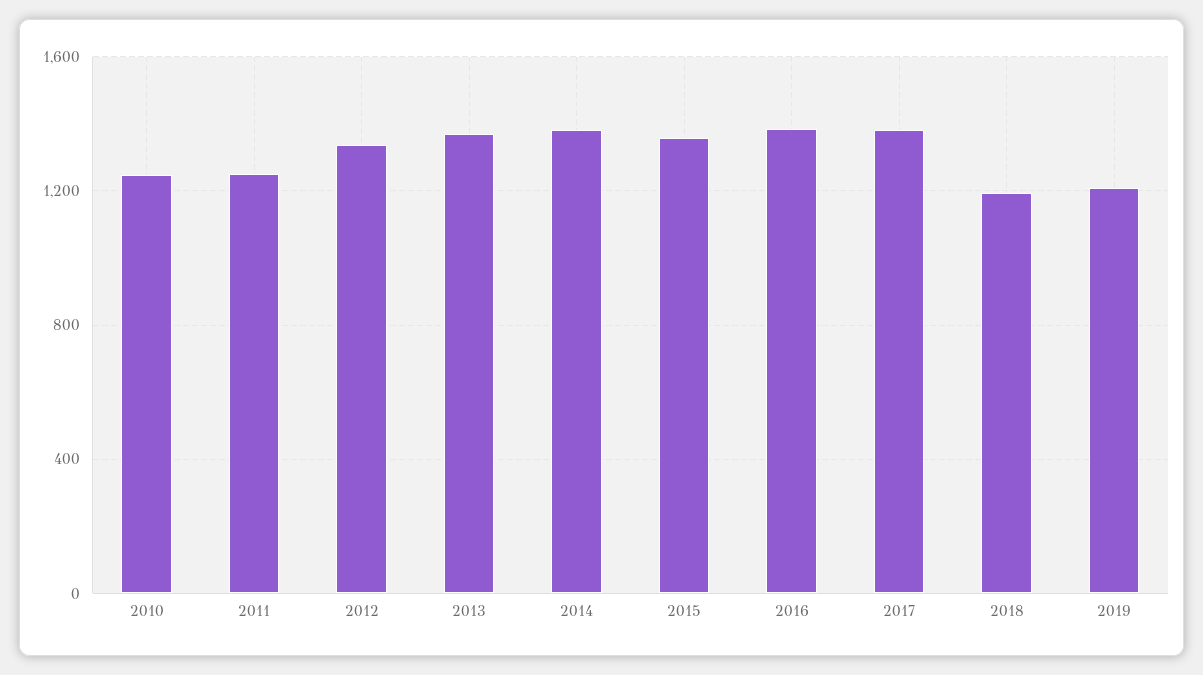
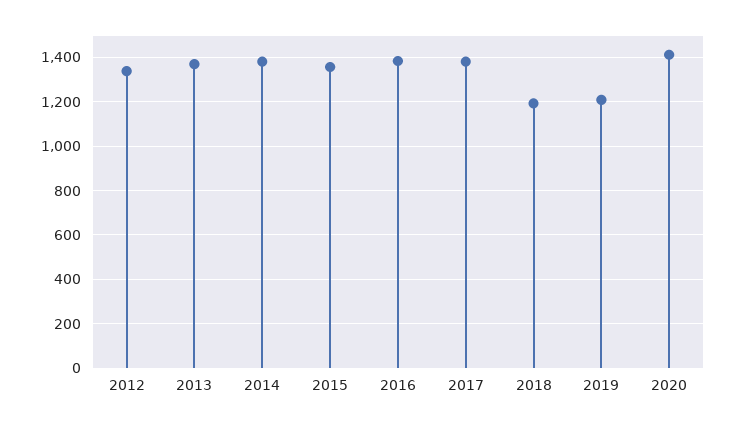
2010: 1250 -> none
2011: 1250 -> none
2020: none -> 1400

